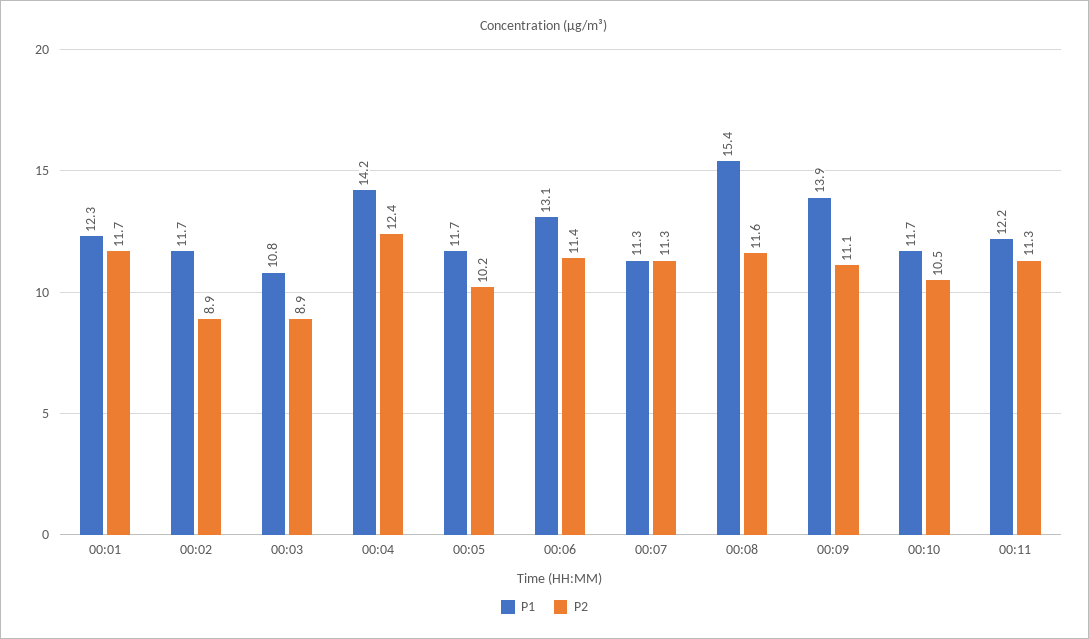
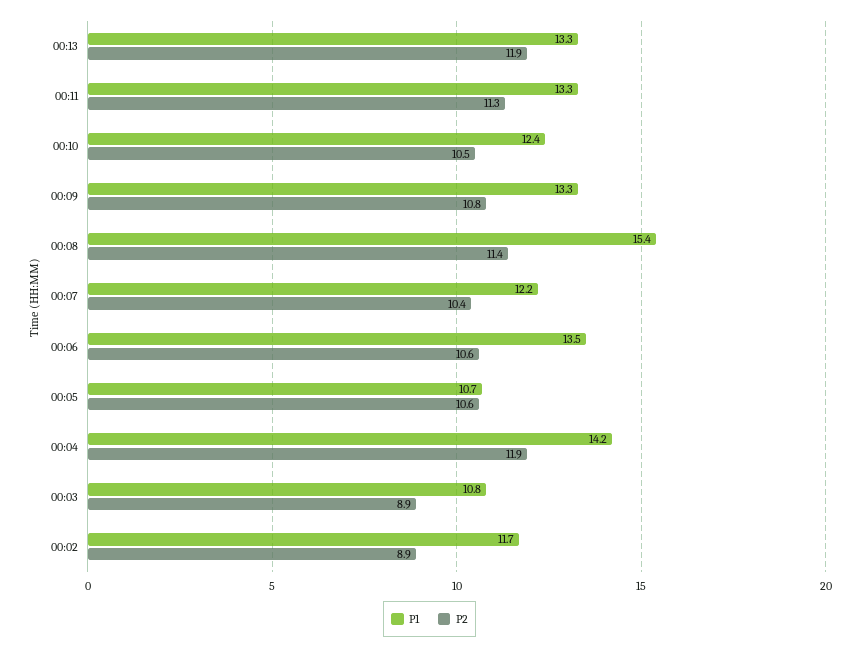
P1, 00:01: 12.3 -> none
P2, 00:01: 11.7 -> none
P2, 00:04: 12.4 -> 11.9
P1, 00:05: 11.7 -> 10.7
P2, 00:05: 10.2 -> 10.6
P1, 00:06: 13.1 -> 13.5
P2, 00:06: 11.4 -> 10.6
P1, 00:07: 11.3 -> 12.2
P2, 00:07: 11.3 -> 10.4
P2, 00:08: 11.6 -> 11.4
P1, 00:09: 13.9 -> 13.3
P2, 00:09: 11.1 -> 10.8
P1, 00:10: 11.7 -> 12.4
P1, 00:11: 12.2 -> 13.3
P1, 00:13: none -> 13.3
P2, 00:13: none -> 11.9

